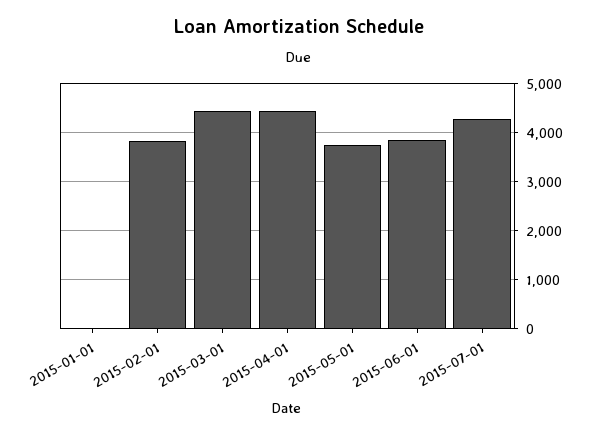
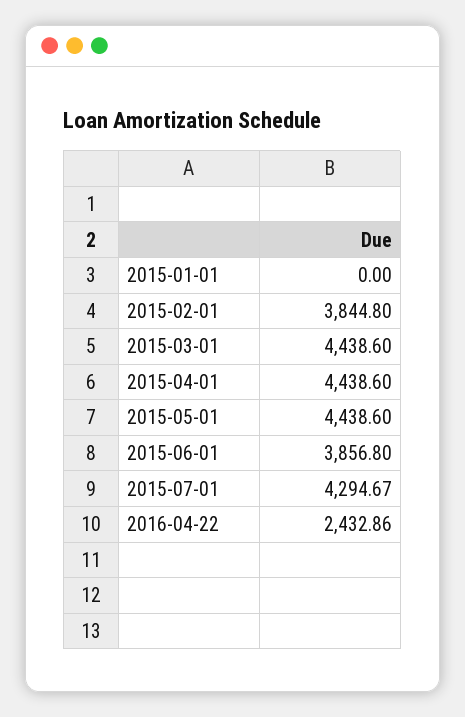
2015-05-01: 3800 -> 4438.6
2016-04-22: none -> 2432.86

